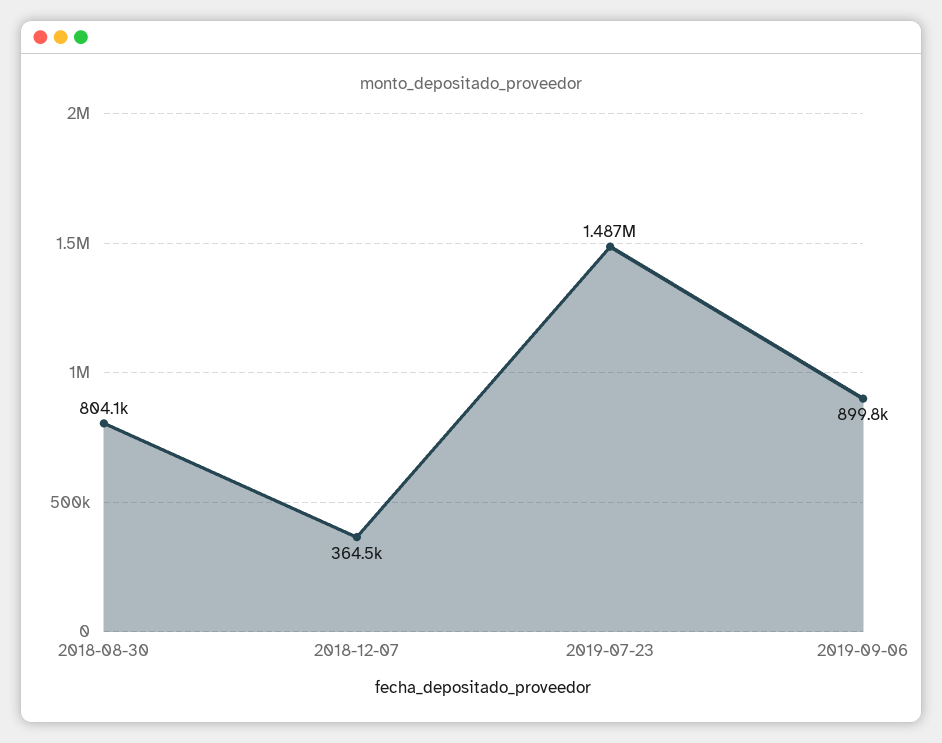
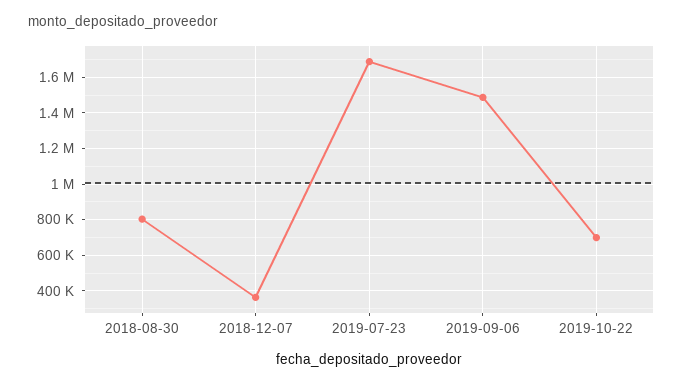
2019-07-23: 1487000 -> 1700000
2019-09-06: 899800 -> 1500000
2019-10-22: none -> 700000

